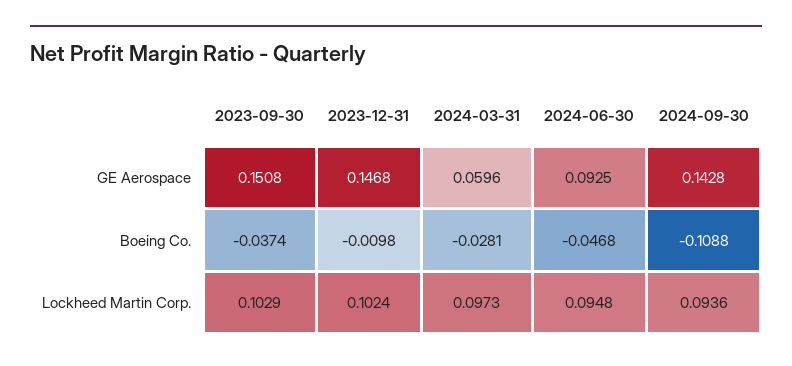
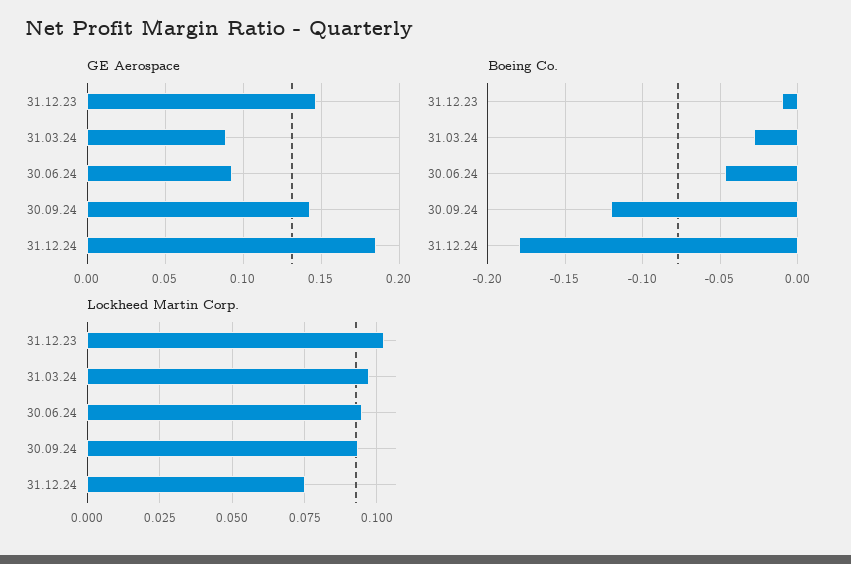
GE Aerospace, 2023-09-30: 0.1508 -> none
GE Aerospace, 2024-03-31: 0.0596 -> 0.09
Boeing Co., 2023-09-30: -0.0374 -> none
Boeing Co., 2024-09-30: -0.1088 -> -0.12
Lockheed Martin Corp., 2023-09-30: 0.1029 -> none
GE Aerospace, 31.12.24: none -> 0.185
Boeing Co., 31.12.24: none -> -0.18
Lockheed Martin Corp., 31.12.24: none -> 0.075

